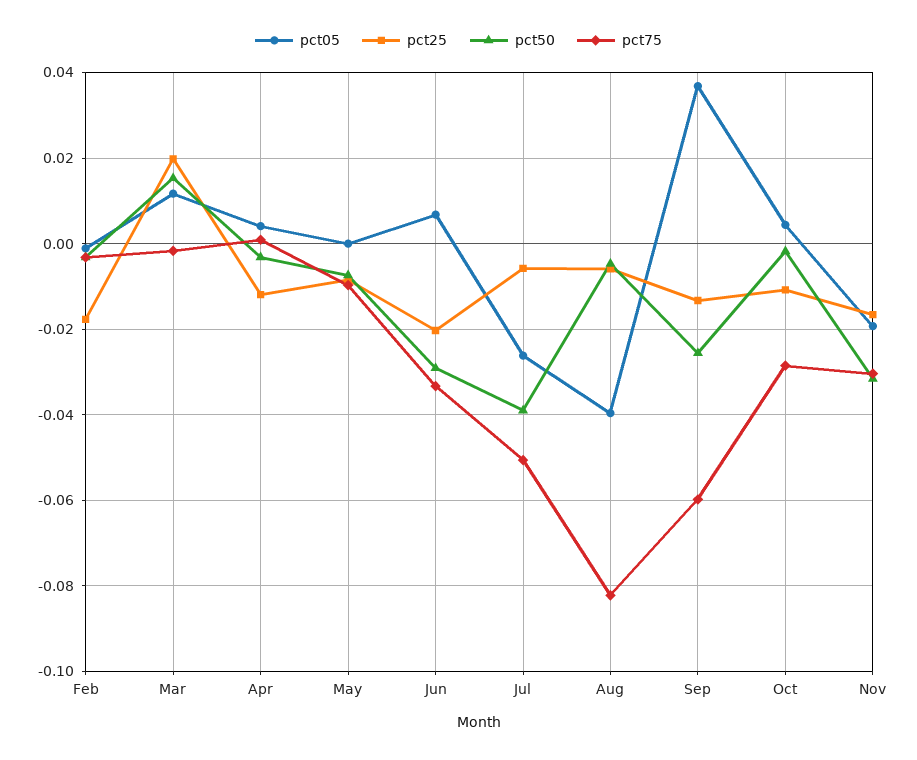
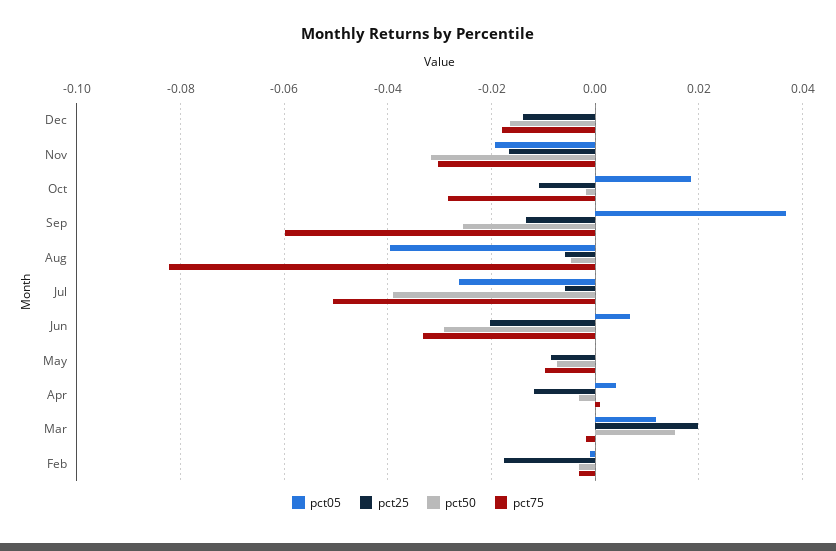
pct05, Oct: 0.004 -> 0.018
pct05, Dec: none -> 0
pct25, Dec: none -> -0.014
pct50, Dec: none -> -0.016
pct75, Dec: none -> -0.018

